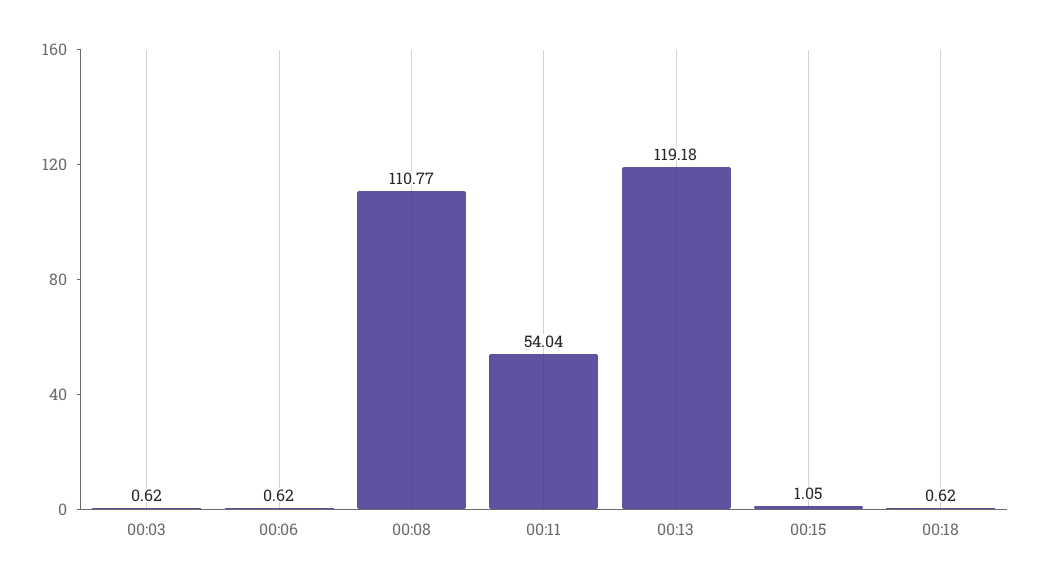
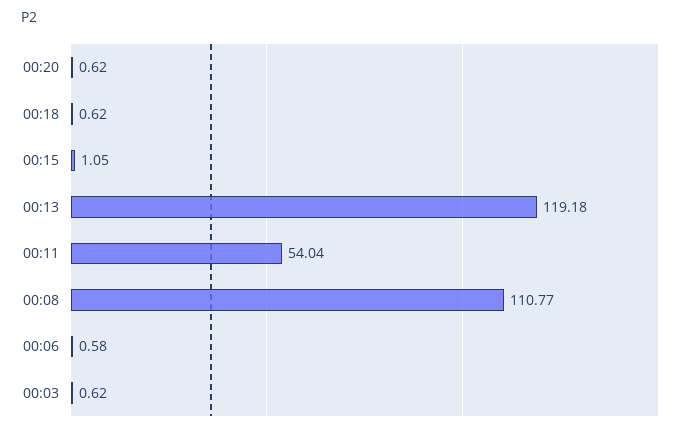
00:06: 0.62 -> 0.58
00:20: none -> 0.62

